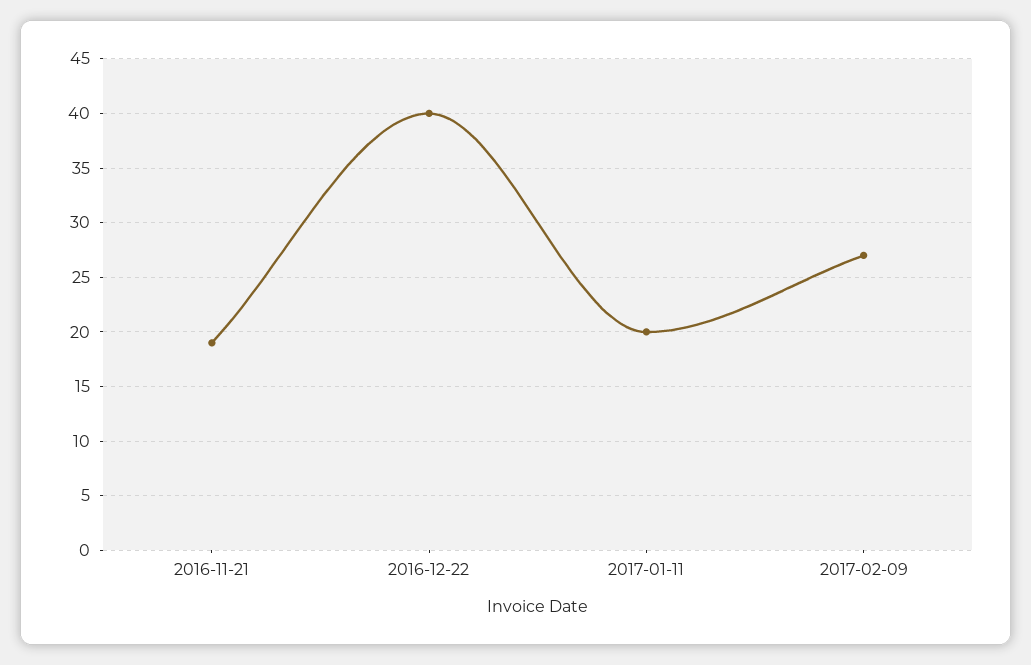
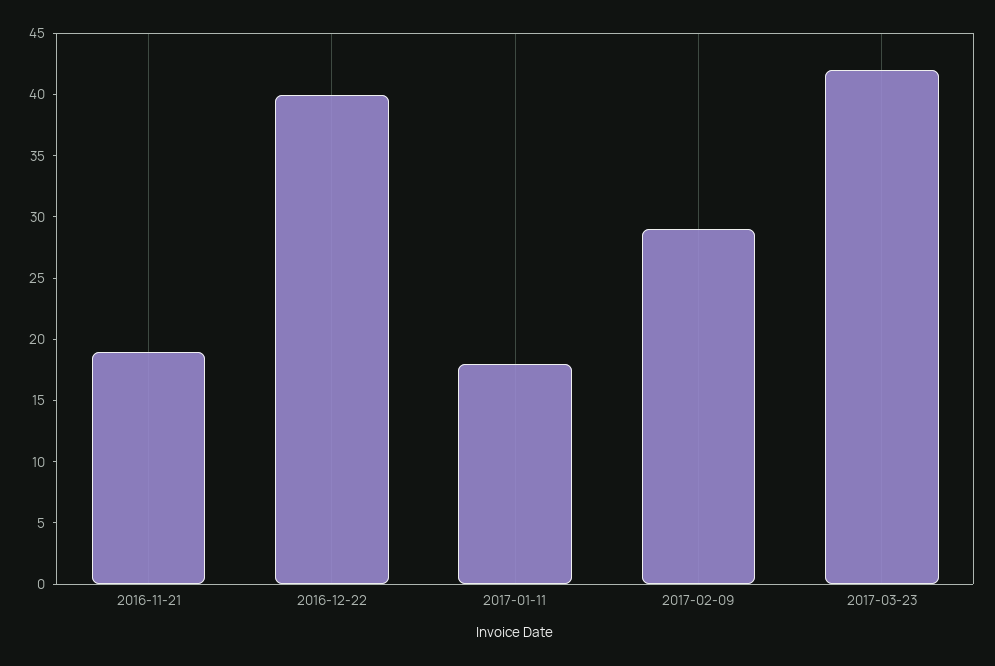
2017-01-11: 20 -> 18
2017-02-09: 27 -> 29
2017-03-23: none -> 42

